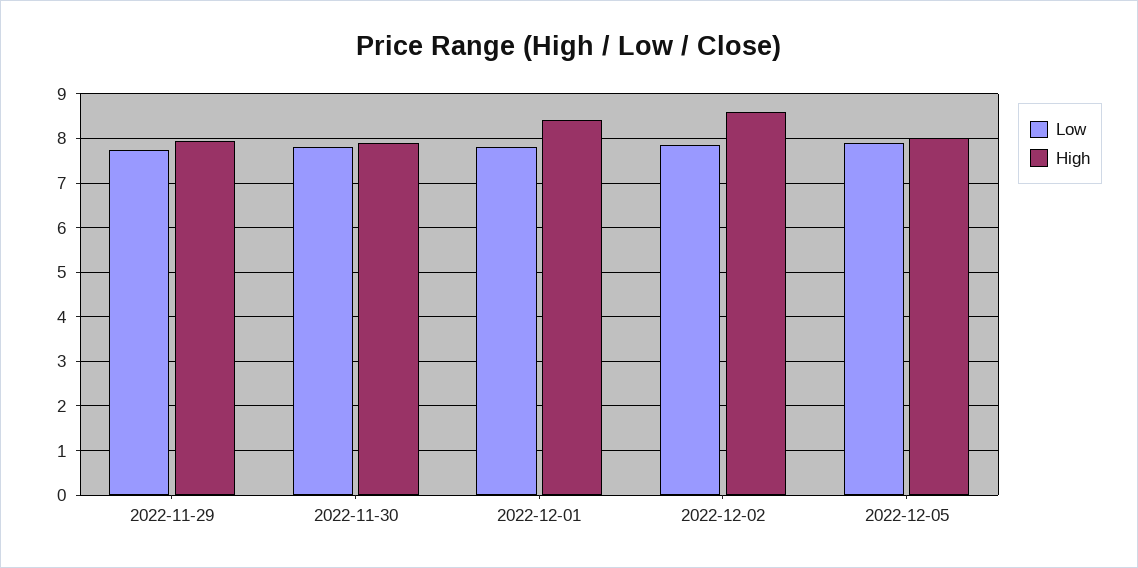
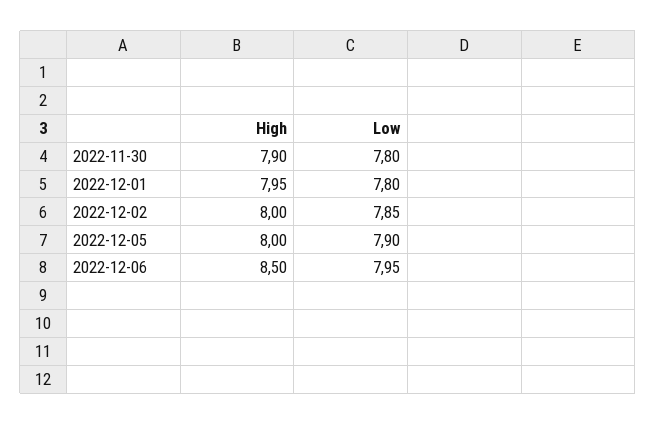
Low, 2022-11-29: 7.8 -> none
High, 2022-11-29: 8 -> none
High, 2022-12-01: 8.4 -> 7.95
High, 2022-12-02: 8.6 -> 8
High, 2022-12-06: none -> 8.5
Low, 2022-12-06: none -> 7.95

